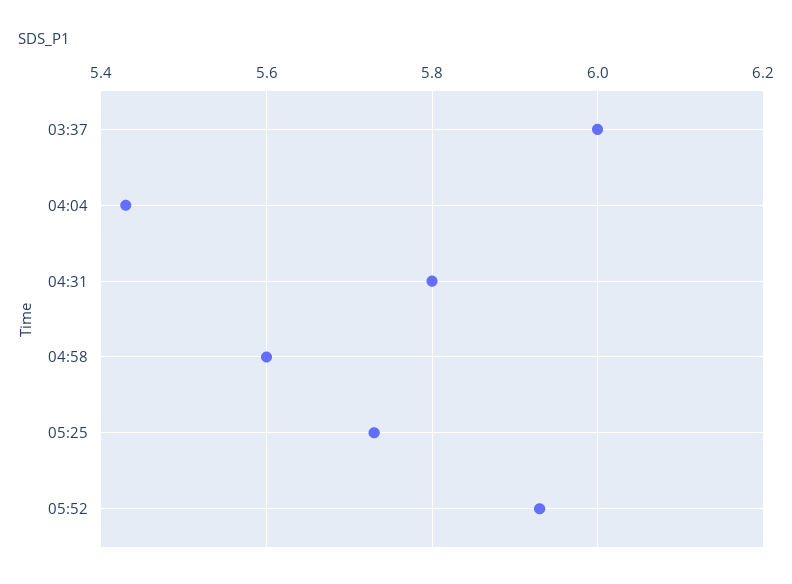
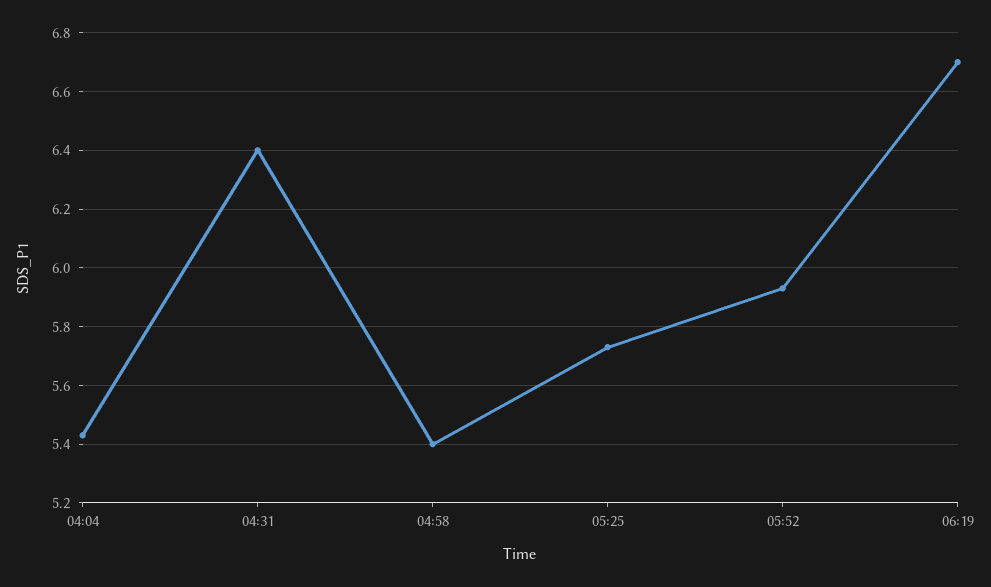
03:37: 6 -> none
04:31: 5.8 -> 6.4
04:58: 5.6 -> 5.4
06:19: none -> 6.7

